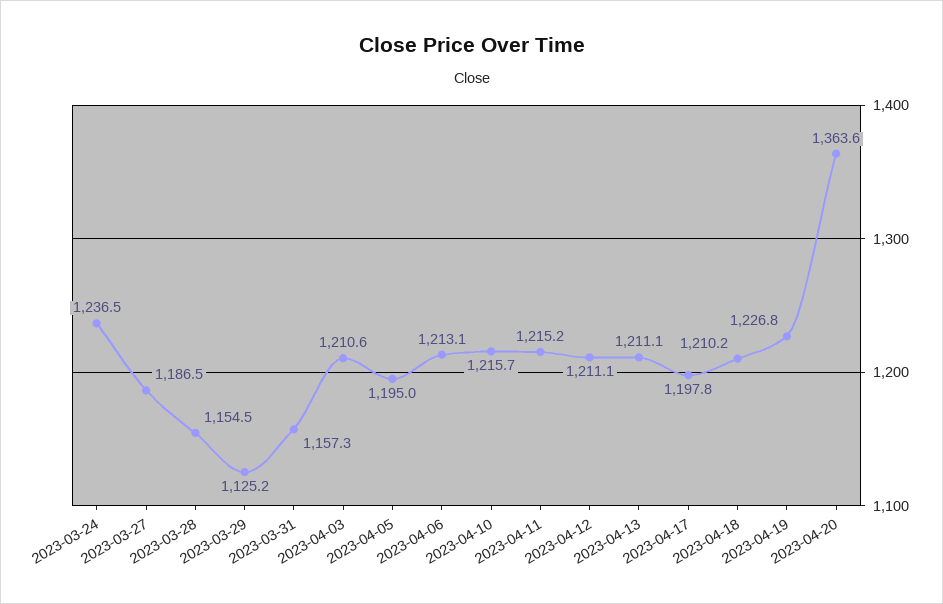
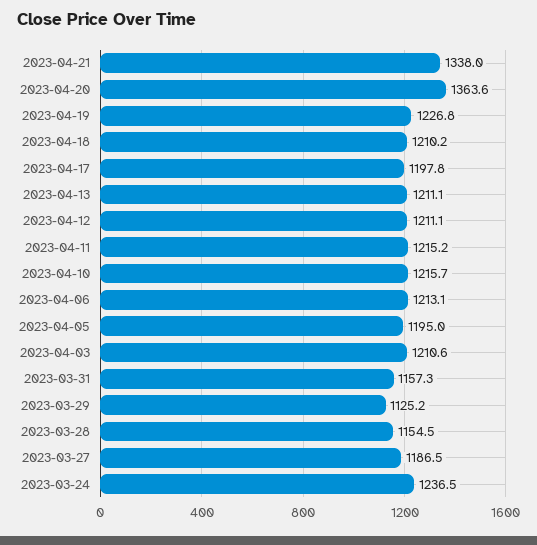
2023-04-21: none -> 1338

